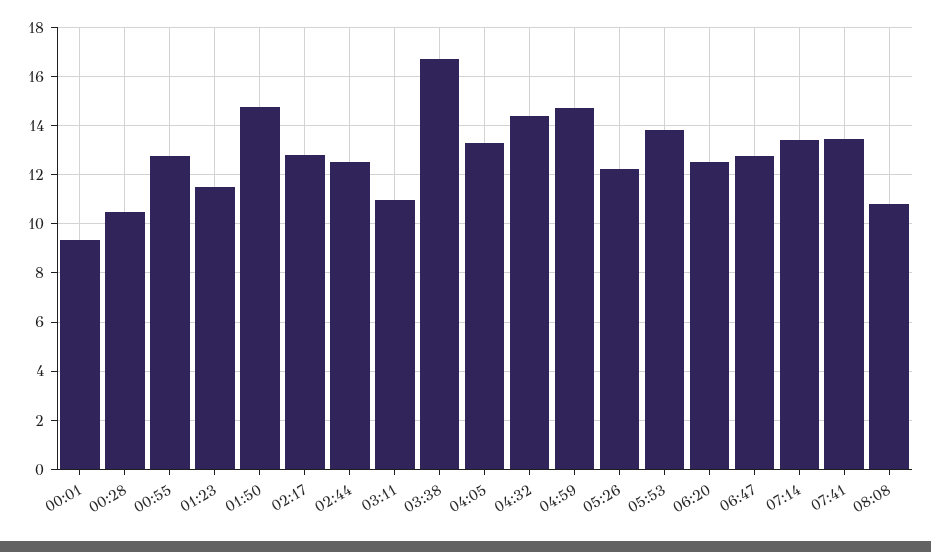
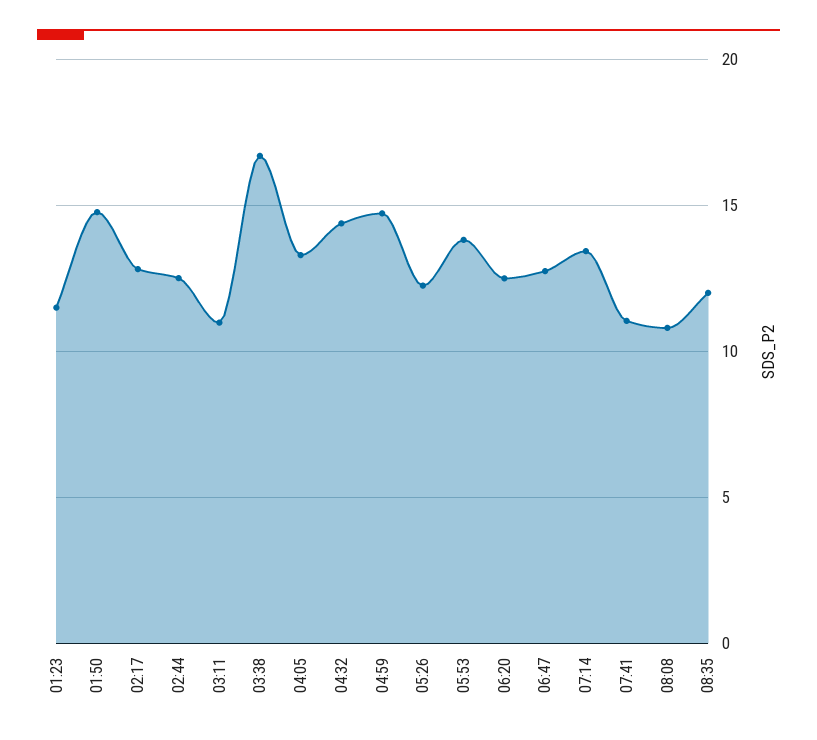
00:01: 9.25 -> none
00:28: 10.5 -> none
00:55: 12.75 -> none
07:41: 13.5 -> 11
08:35: none -> 12

